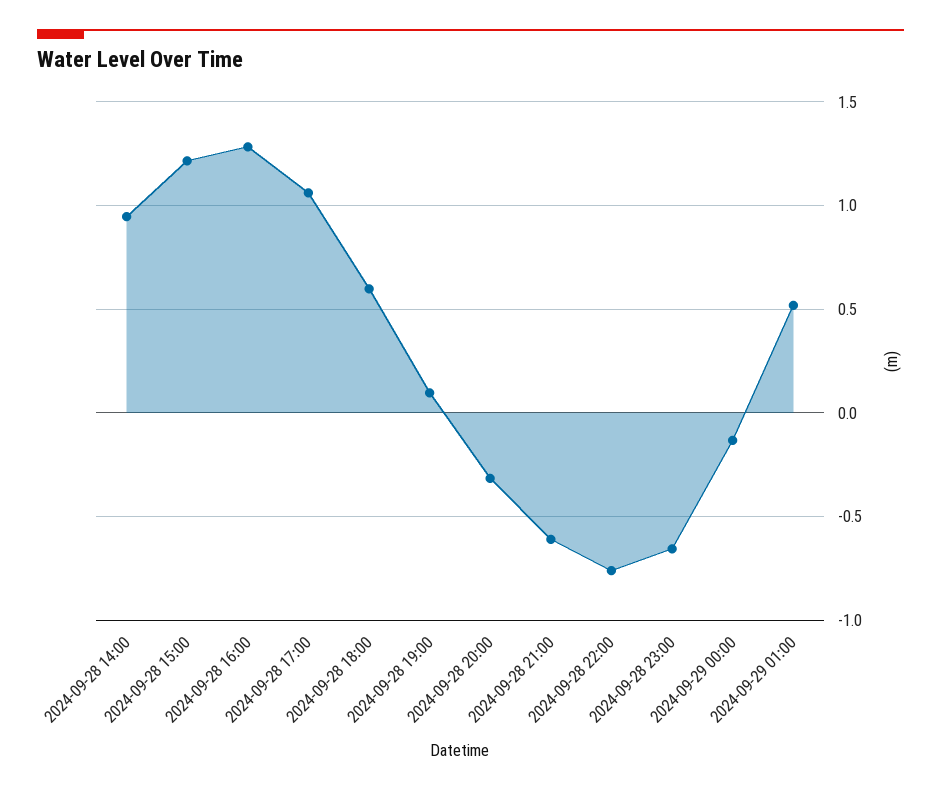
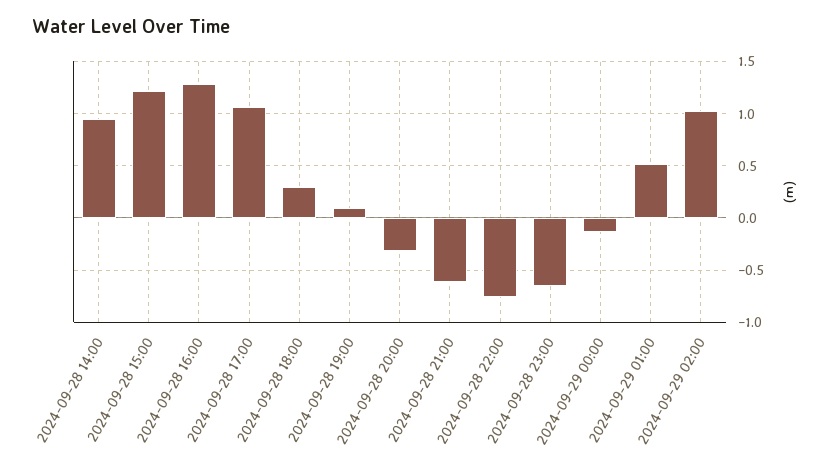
2024-09-28 18:00: 0.6 -> 0.3
2024-09-29 02:00: none -> 1

